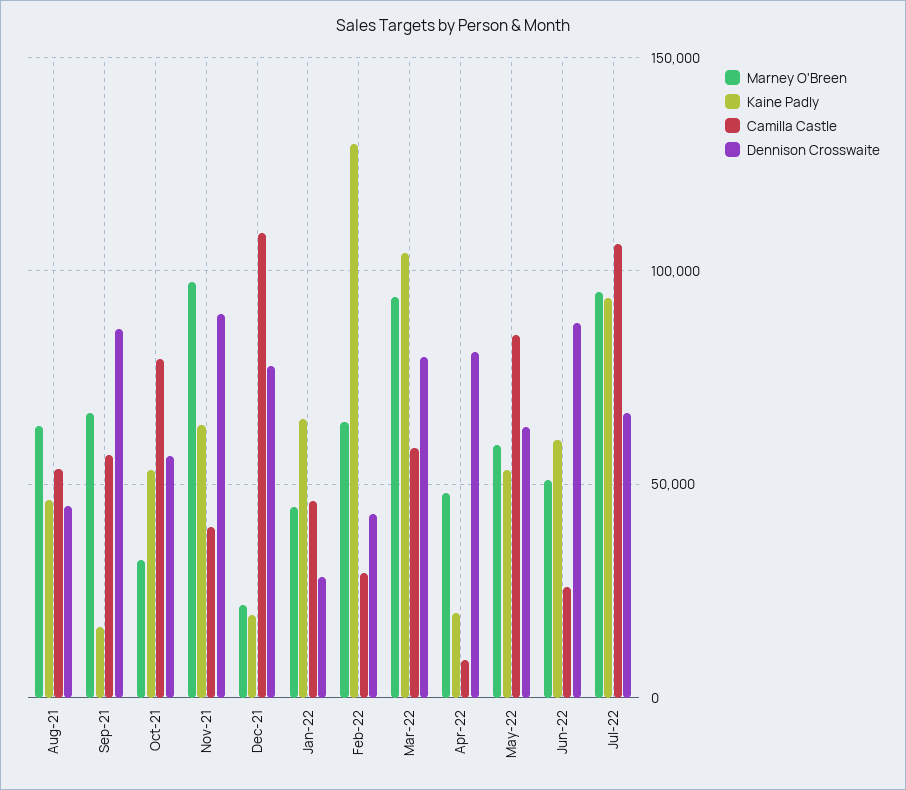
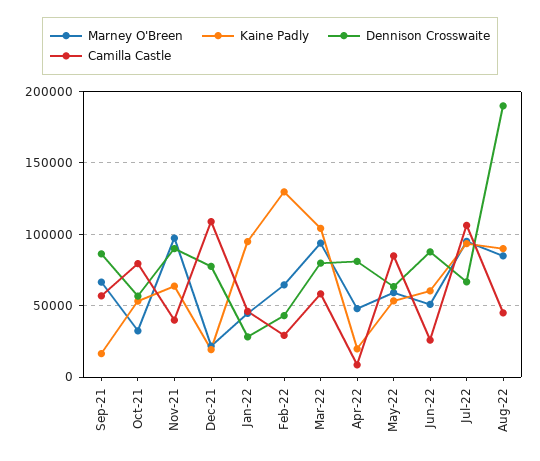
Marney O'Breen, Aug-21: 65000 -> none
Kaine Padly, Aug-21: 45000 -> none
Camilla Castle, Aug-21: 55000 -> none
Dennison Crosswaite, Aug-21: 45000 -> none
Kaine Padly, Jan-22: 65000 -> 95000
Marney O'Breen, Aug-22: none -> 85000
Kaine Padly, Aug-22: none -> 90000
Dennison Crosswaite, Aug-22: none -> 190000
Camilla Castle, Aug-22: none -> 45000

